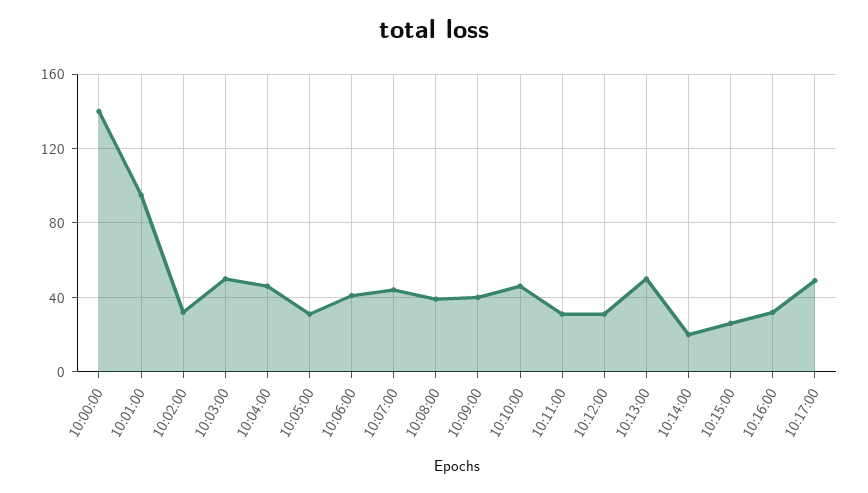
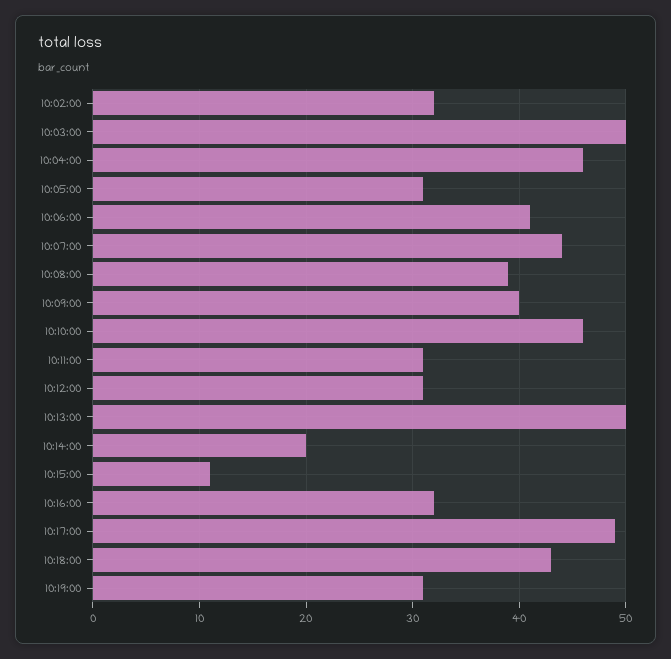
10:00:00: 140 -> none
10:01:00: 95 -> none
10:15:00: 25 -> 11
10:18:00: none -> 43
10:19:00: none -> 31

